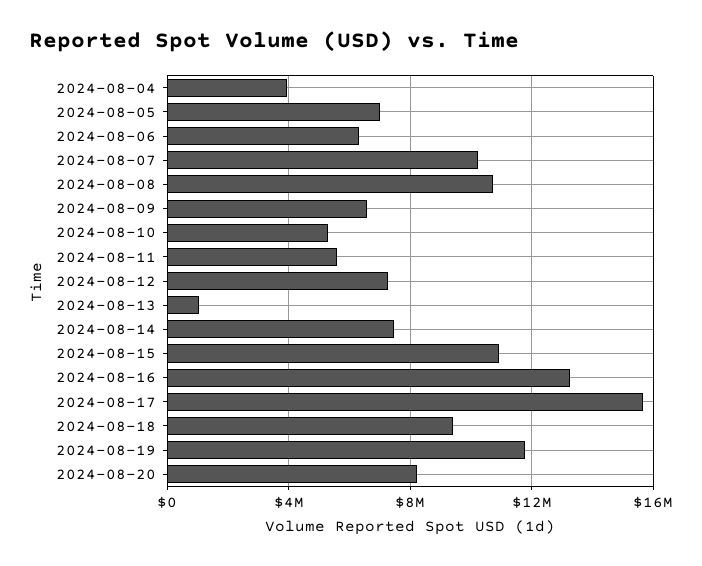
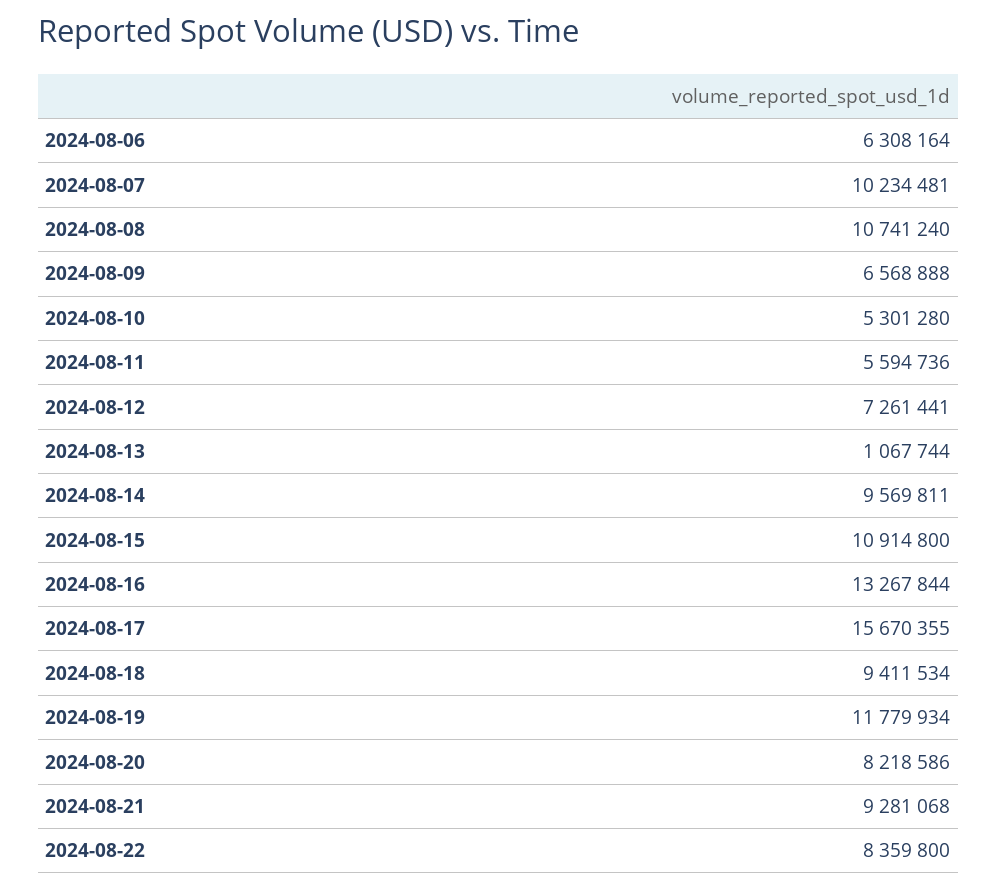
2024-08-04: 4000000 -> none
2024-08-05: 7000000 -> none
2024-08-14: 7500000 -> 9569811
2024-08-21: none -> 9281068
2024-08-22: none -> 8359800

